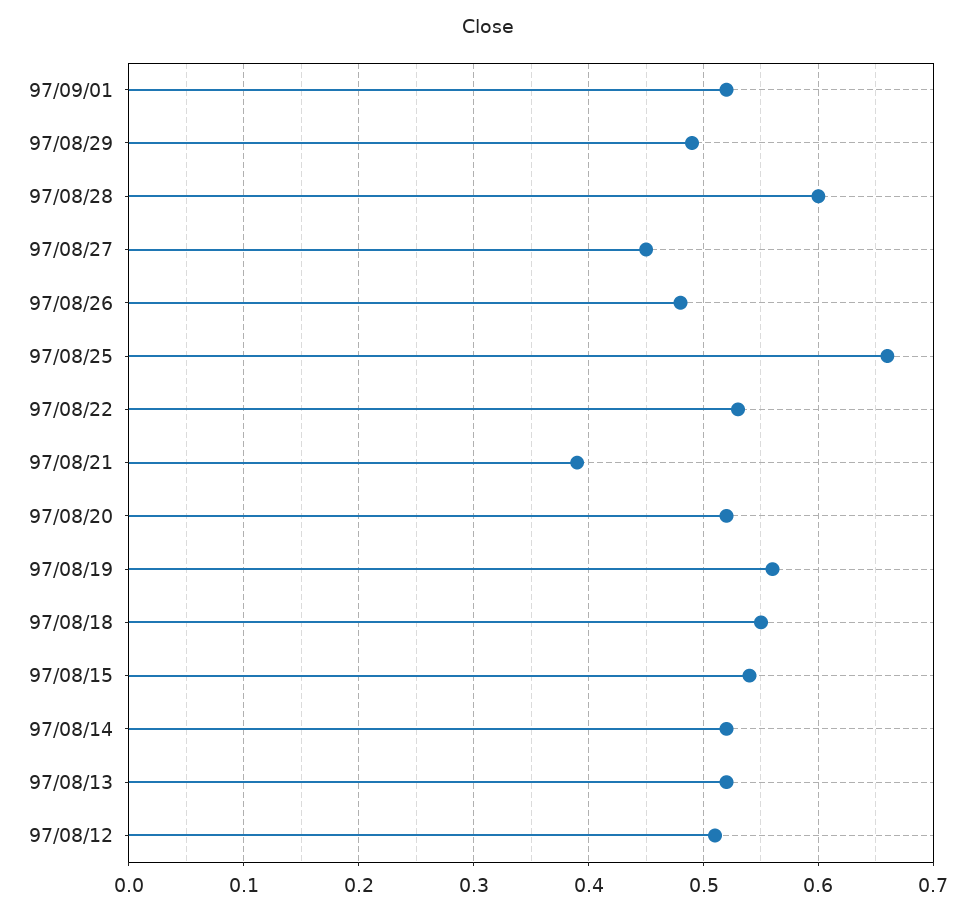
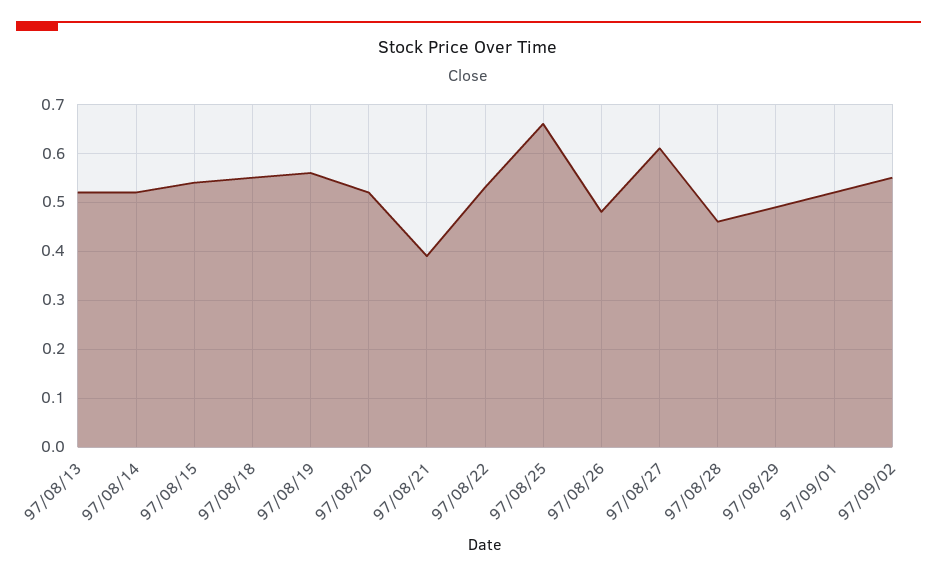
97/08/28: 0.6 -> 0.45
97/08/27: 0.45 -> 0.6
97/08/12: 0.51 -> none
97/09/02: none -> 0.55

